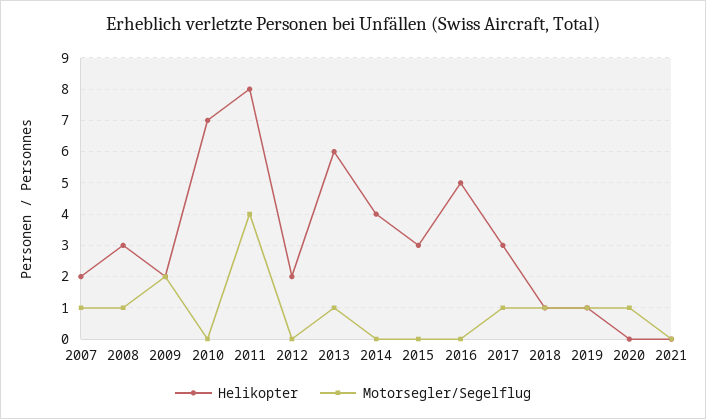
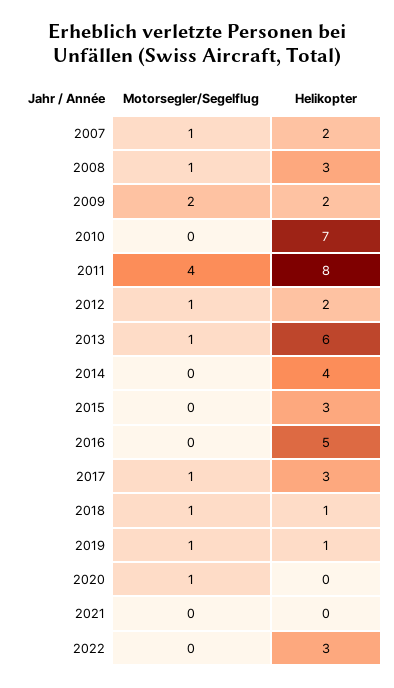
Motorsegler/Segelflug, 2012: 0 -> 1
Motorsegler/Segelflug, 2022: none -> 0
Helikopter, 2022: none -> 3

